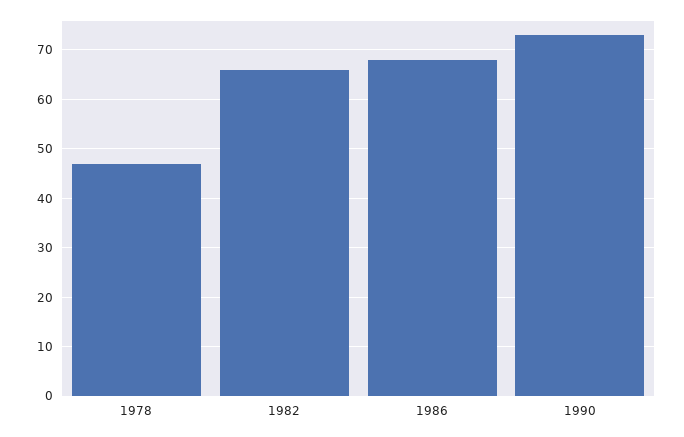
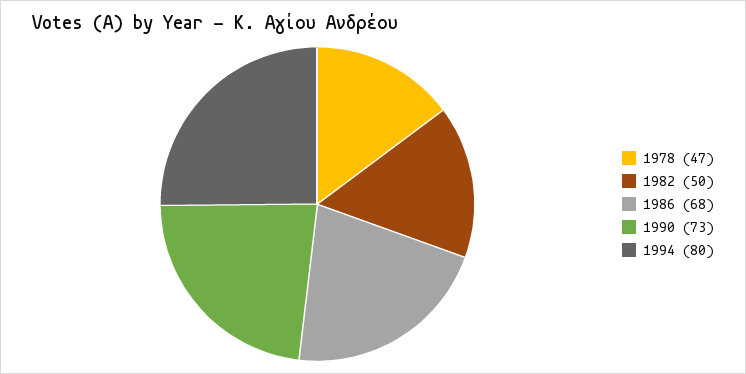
1982: 65 -> 50
1994: none -> 80

